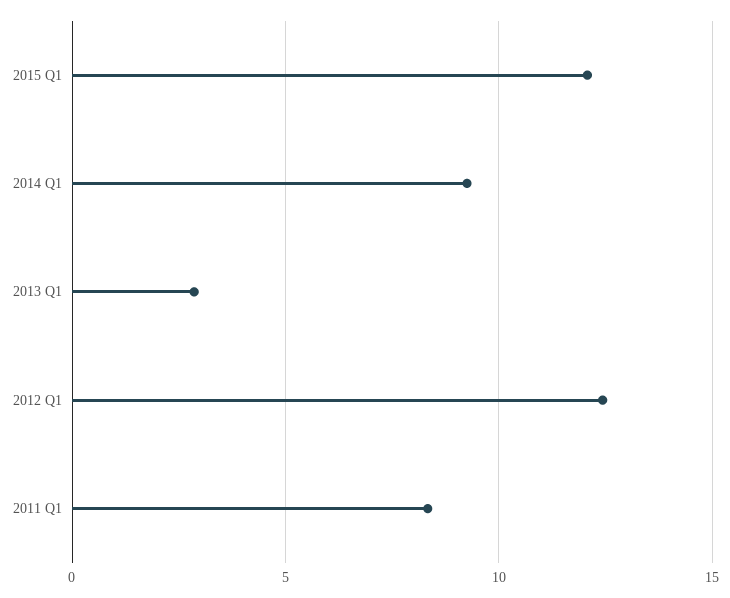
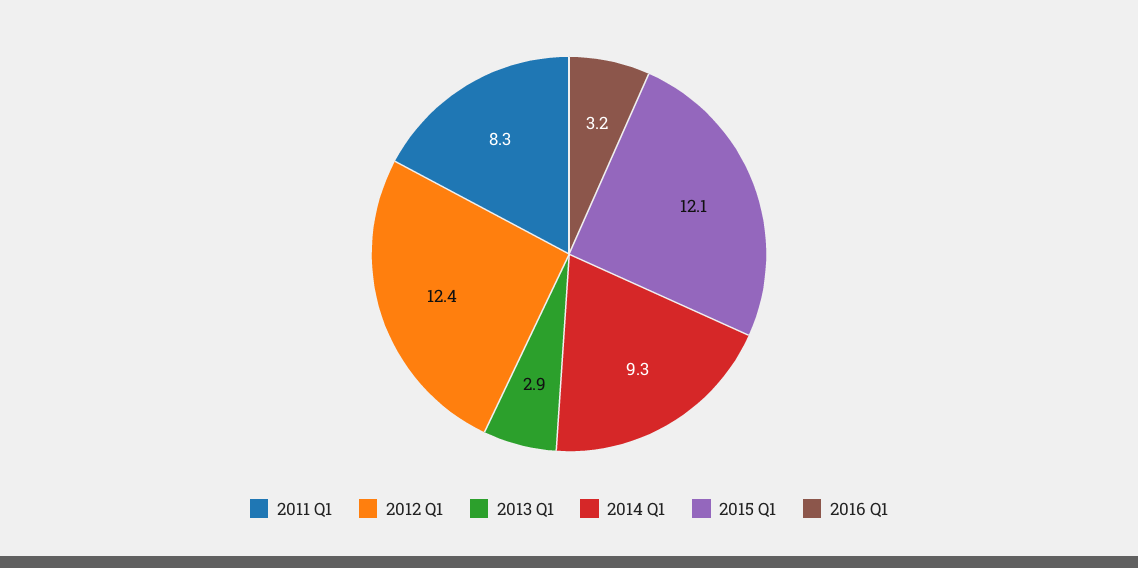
2016 Q1: none -> 3.2

